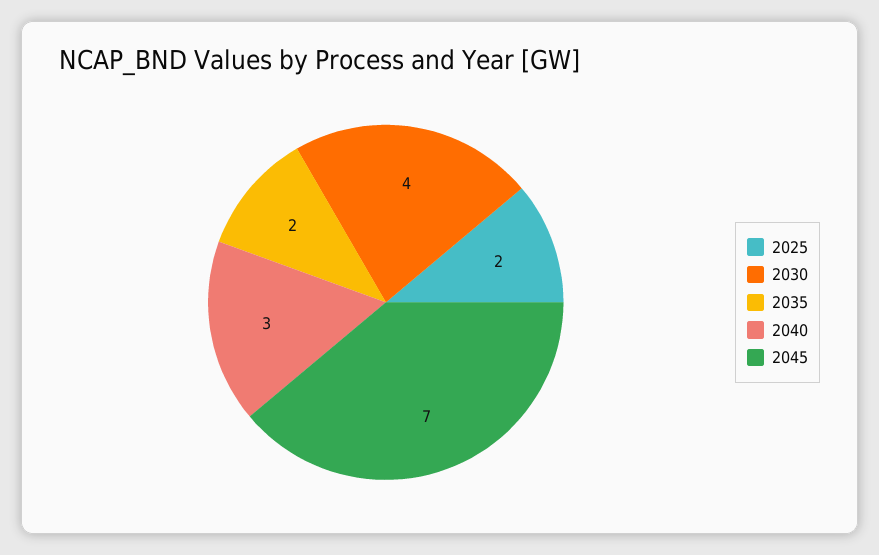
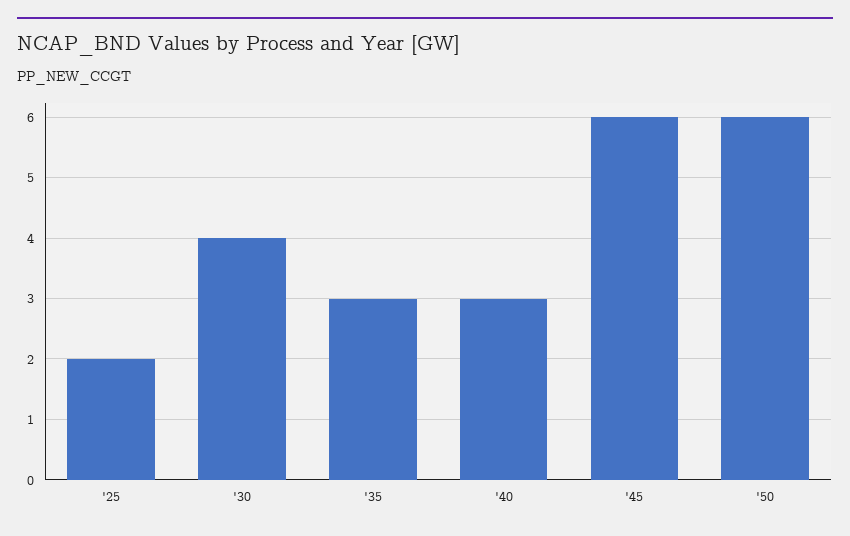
2035: 2 -> 3
2045: 7 -> 6
'50: none -> 6

